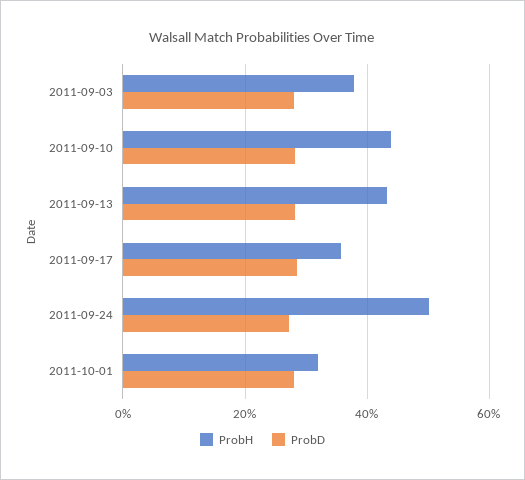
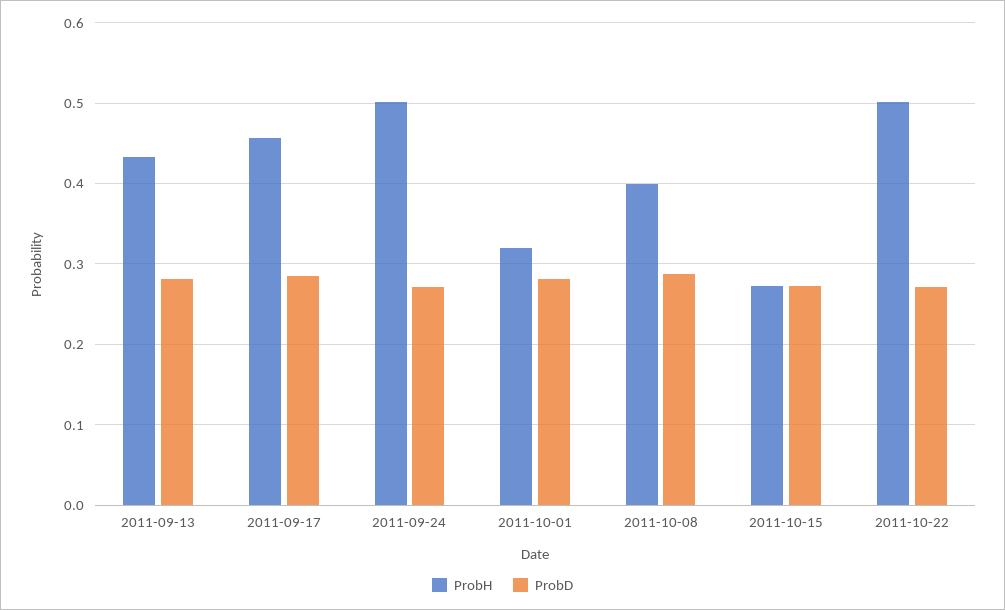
ProbH, 2011-09-03: 0.38 -> none
ProbD, 2011-09-03: 0.28 -> none
ProbH, 2011-09-10: 0.44 -> none
ProbD, 2011-09-10: 0.28 -> none
ProbH, 2011-09-17: 0.36 -> 0.46
ProbH, 2011-10-08: none -> 0.4
ProbD, 2011-10-08: none -> 0.29
ProbH, 2011-10-15: none -> 0.27
ProbD, 2011-10-15: none -> 0.27
ProbH, 2011-10-22: none -> 0.5
ProbD, 2011-10-22: none -> 0.27

